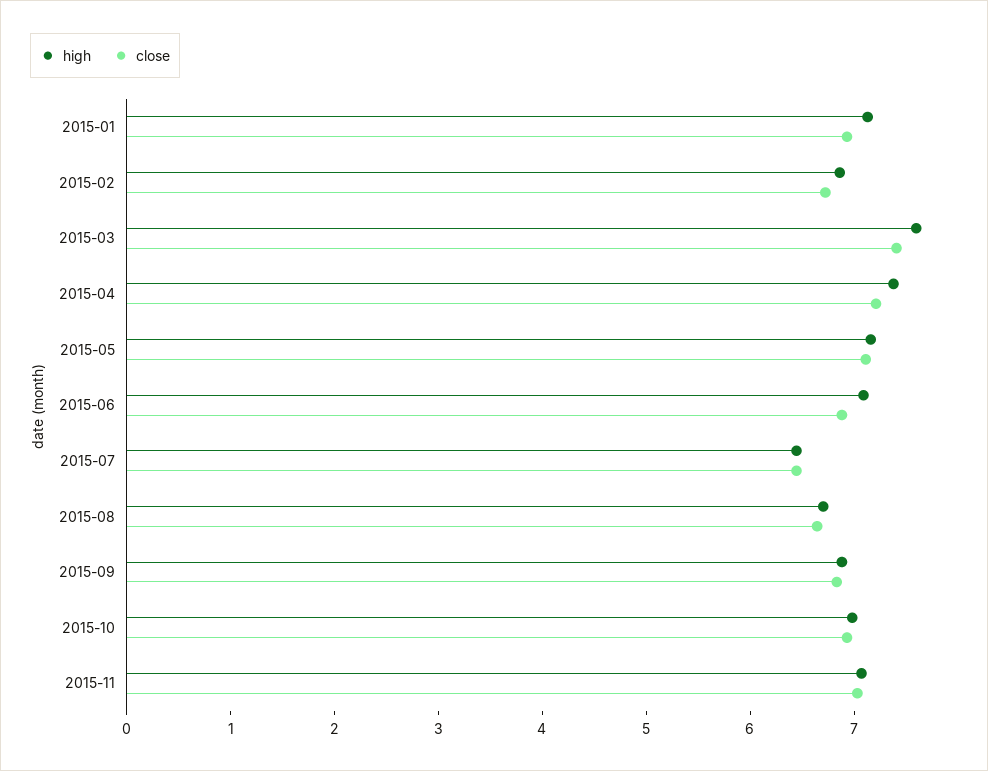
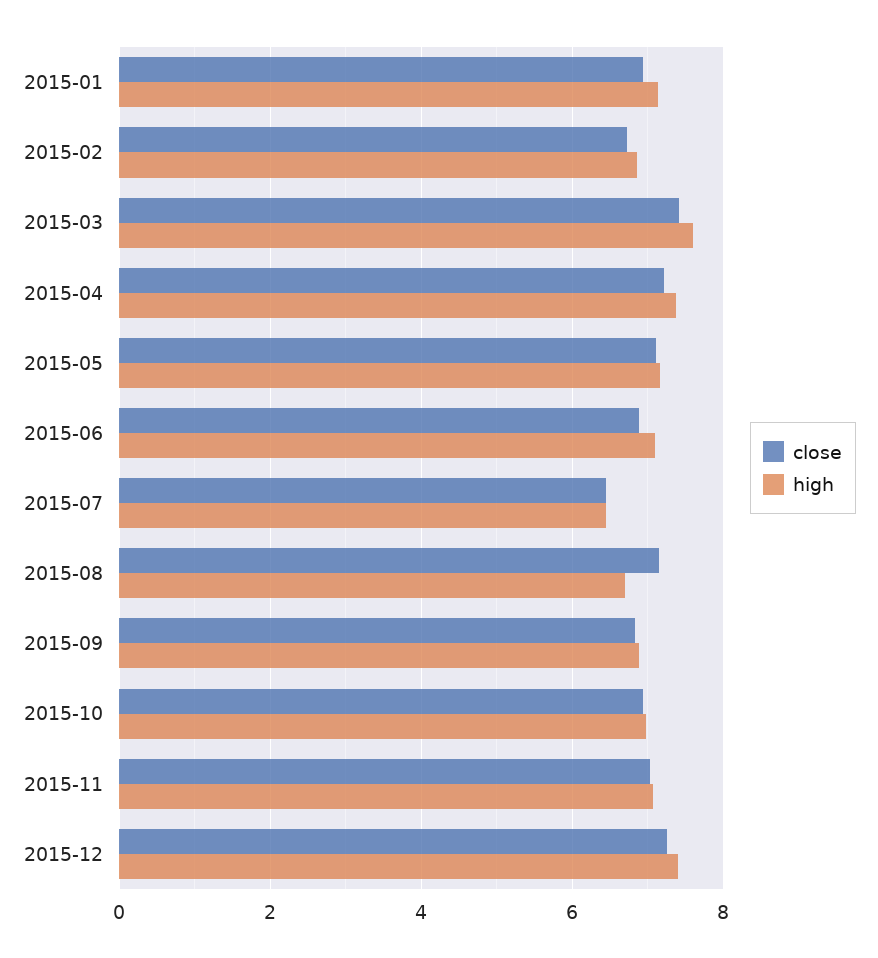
close, 2015-08: 6.6 -> 7.2
close, 2015-12: none -> 7.2
high, 2015-12: none -> 7.4

